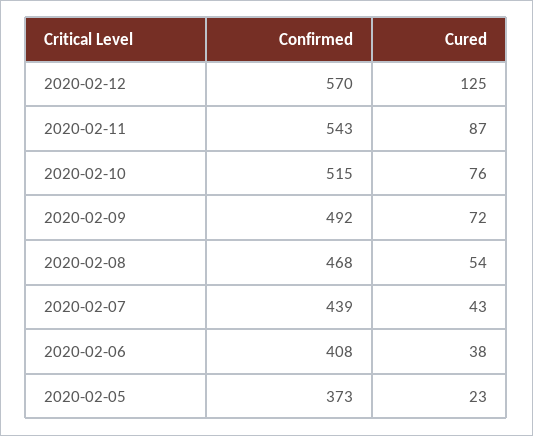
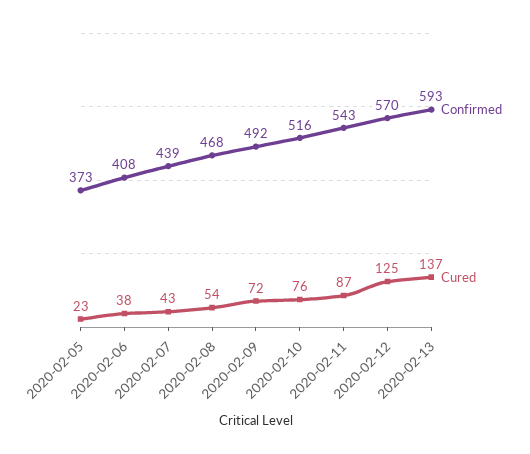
Confirmed, 2020-02-10: 515 -> 516
Confirmed, 2020-02-13: none -> 593
Cured, 2020-02-13: none -> 137

